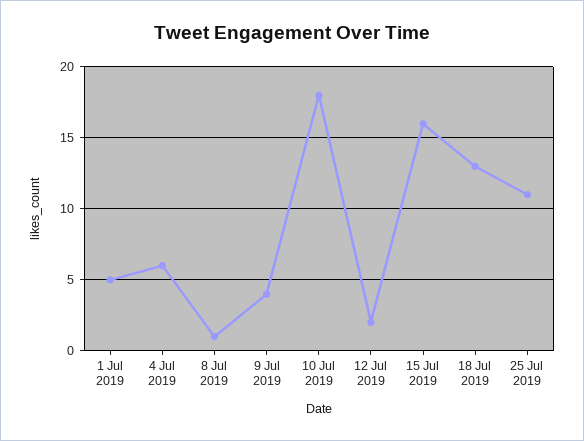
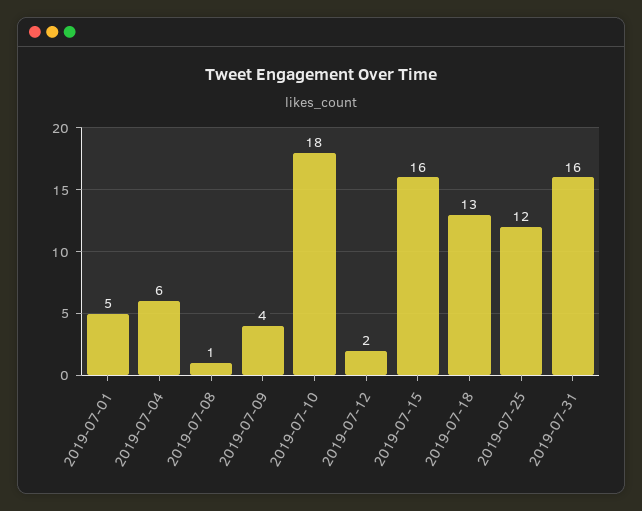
25 Jul 2019: 11 -> 12
2019-07-31: none -> 16

